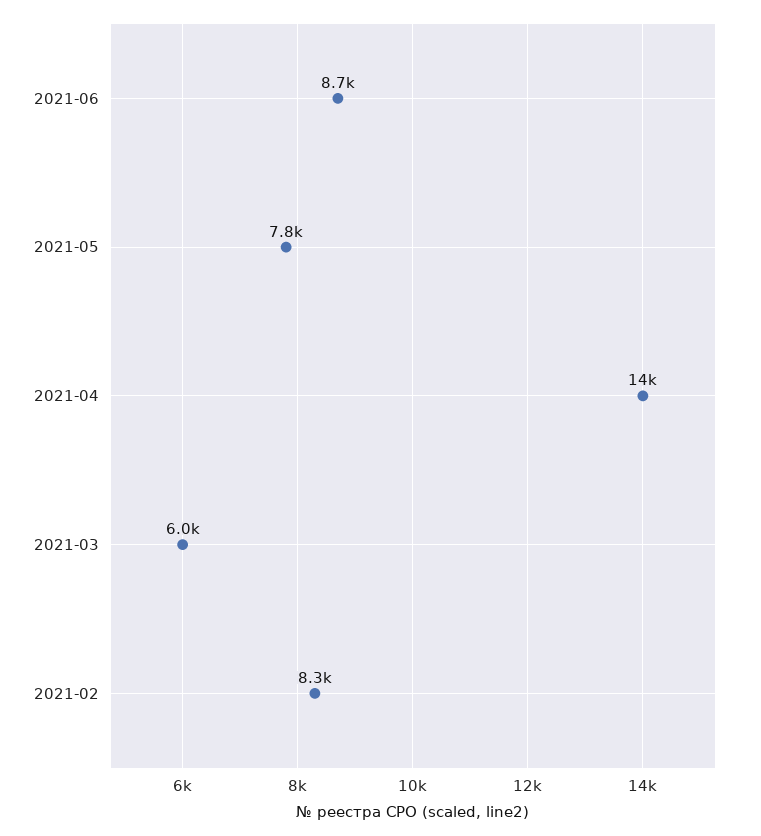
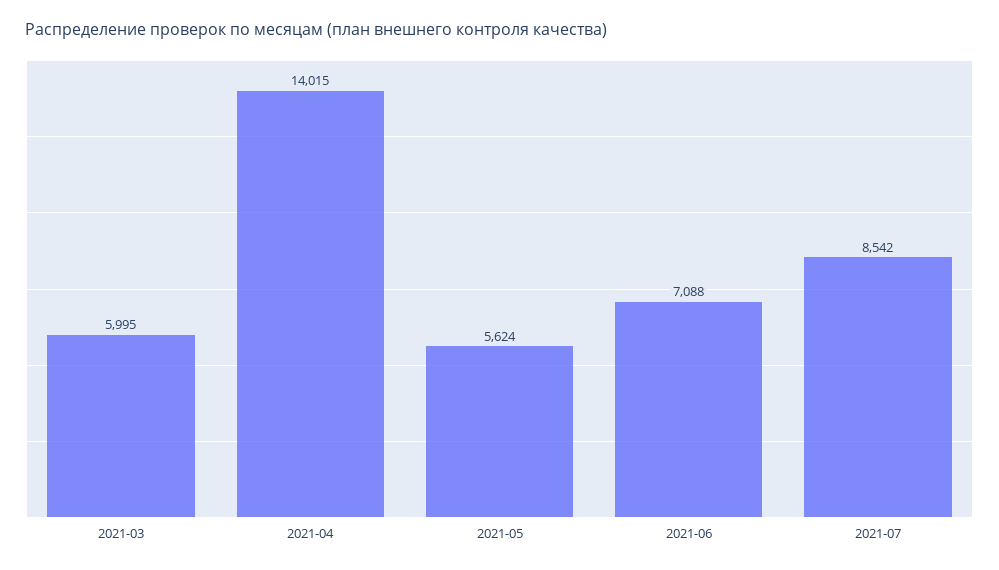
2021-06: 8700 -> 7088
2021-05: 7800 -> 5624
2021-02: 8300 -> none
2021-07: none -> 8542

